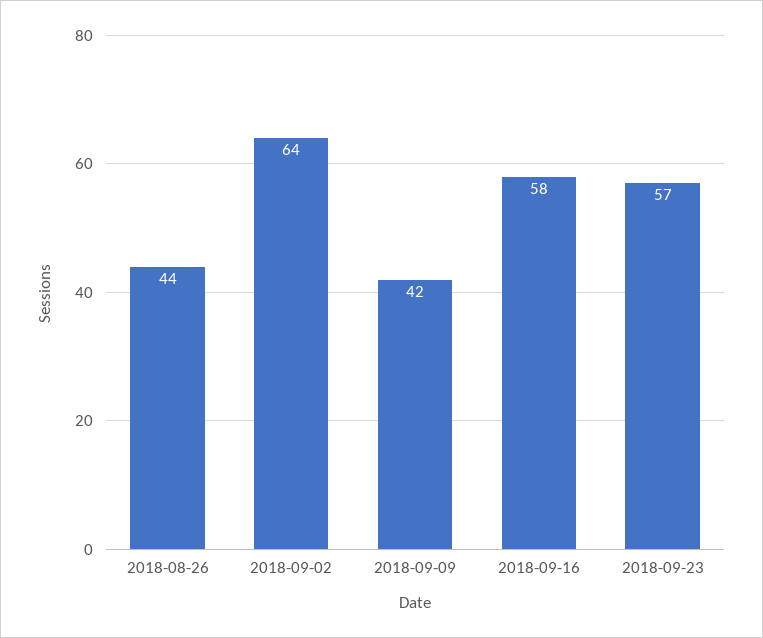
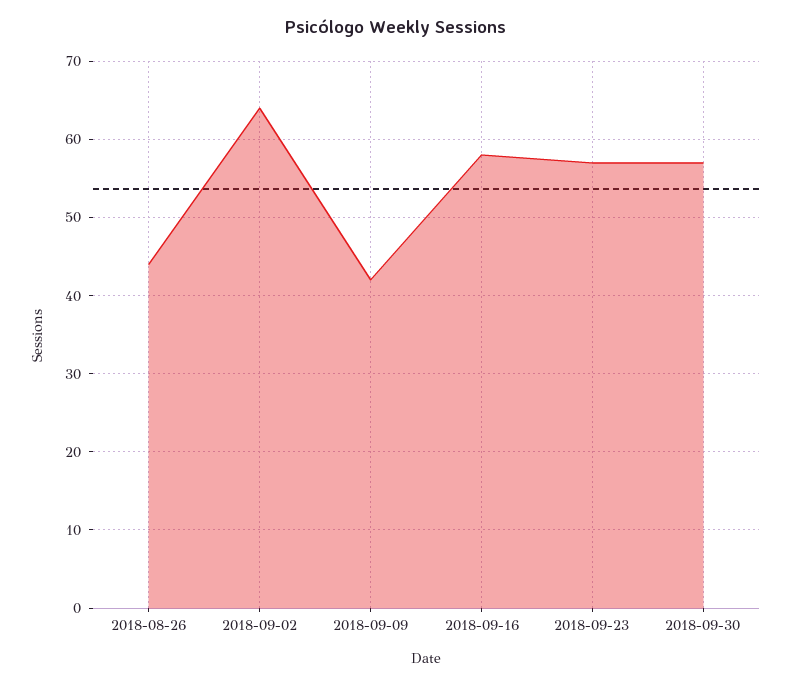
2018-09-30: none -> 57

